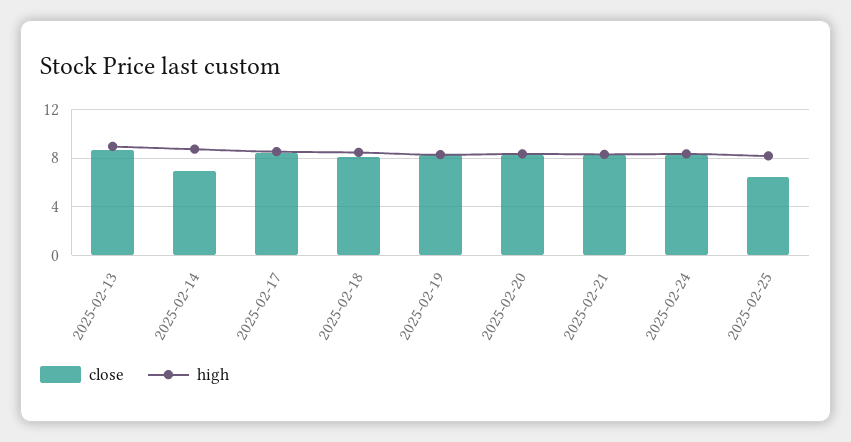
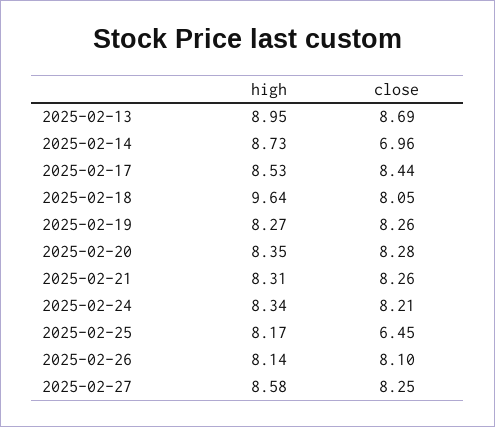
high, 2025-02-18: 8.5 -> 9.64
high, 2025-02-26: none -> 8.14
close, 2025-02-26: none -> 8.1
high, 2025-02-27: none -> 8.58
close, 2025-02-27: none -> 8.25

